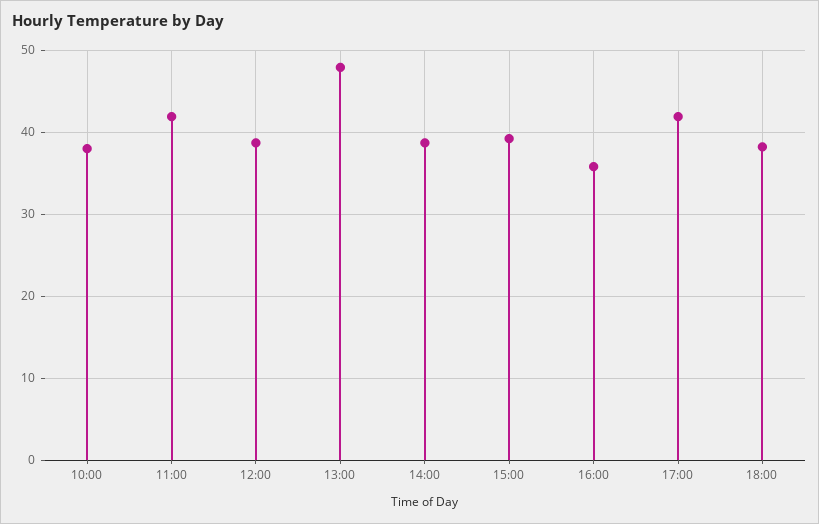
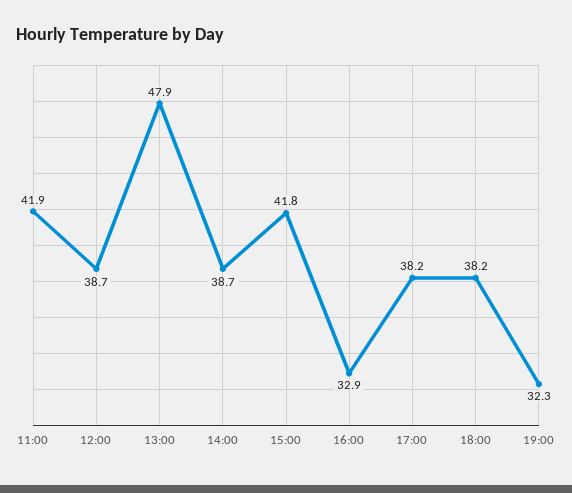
10:00: 38 -> none
15:00: 39 -> 41.8
16:00: 36 -> 32.9
17:00: 42 -> 38.2
19:00: none -> 32.3

